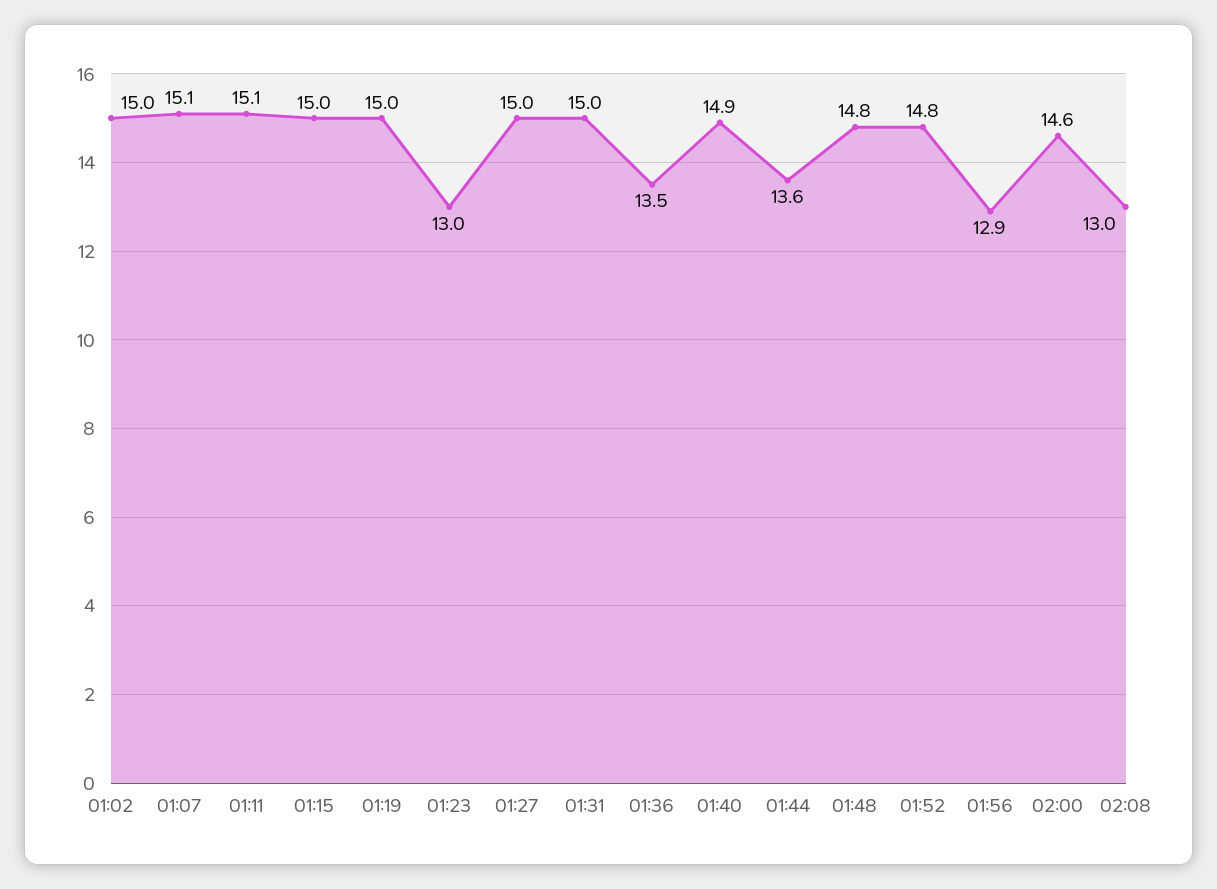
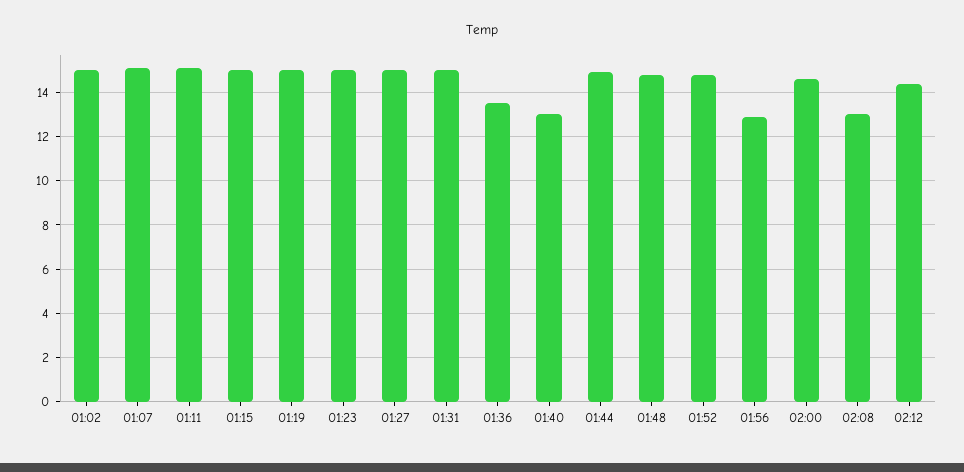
01:23: 13 -> 15
01:40: 14.9 -> 13
01:44: 13.6 -> 15
02:12: none -> 14.5

